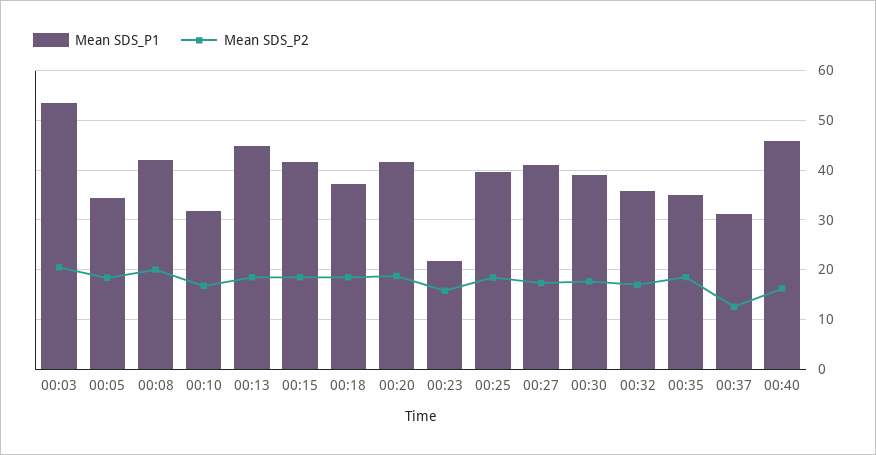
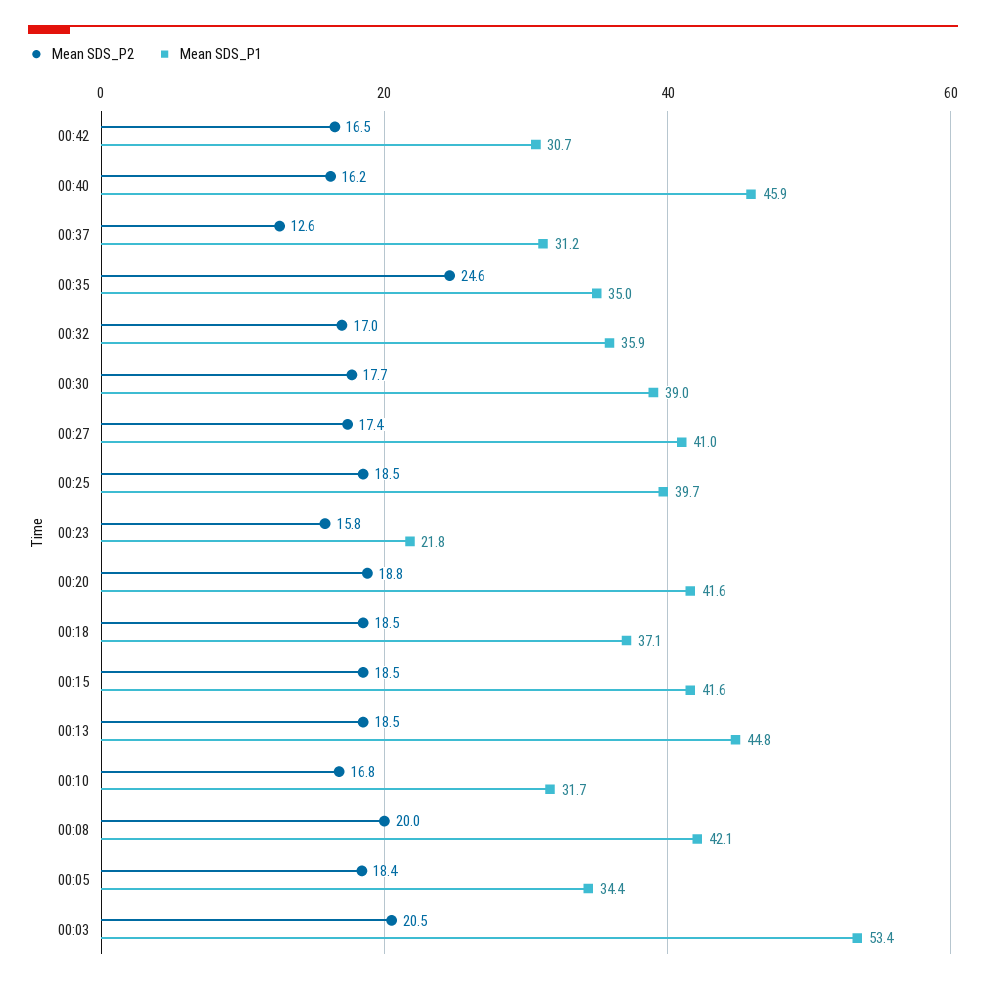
Mean SDS_P2, 00:35: 18 -> 24.6
Mean SDS_P2, 00:42: none -> 16.5
Mean SDS_P1, 00:42: none -> 30.7

